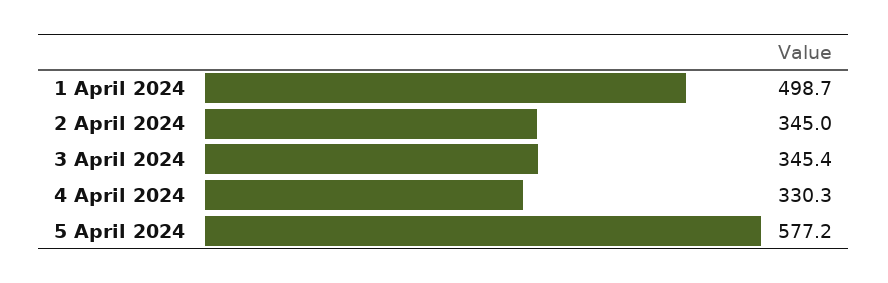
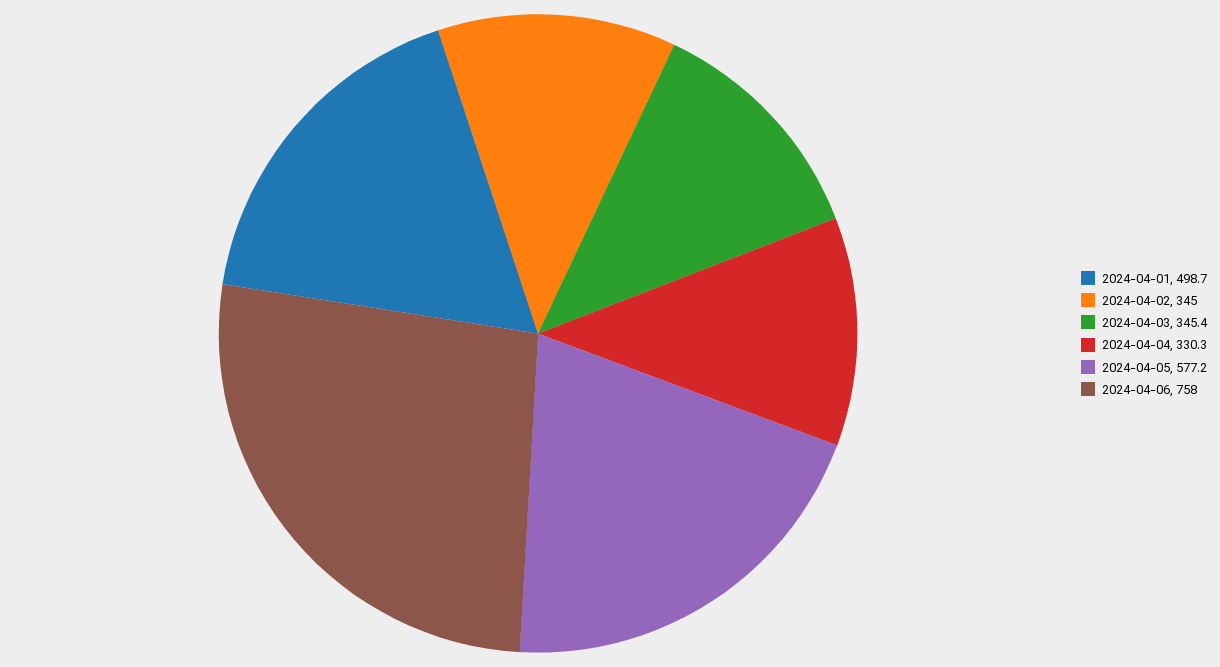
2024-04-06: none -> 758

